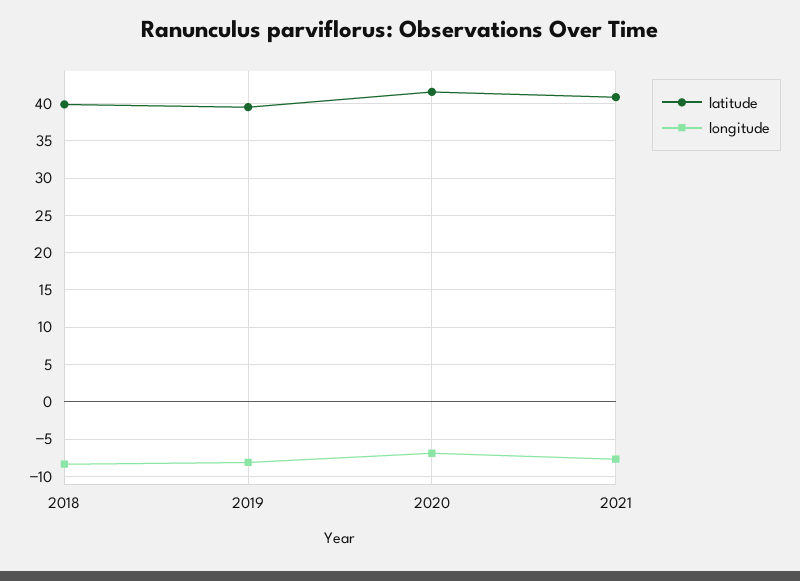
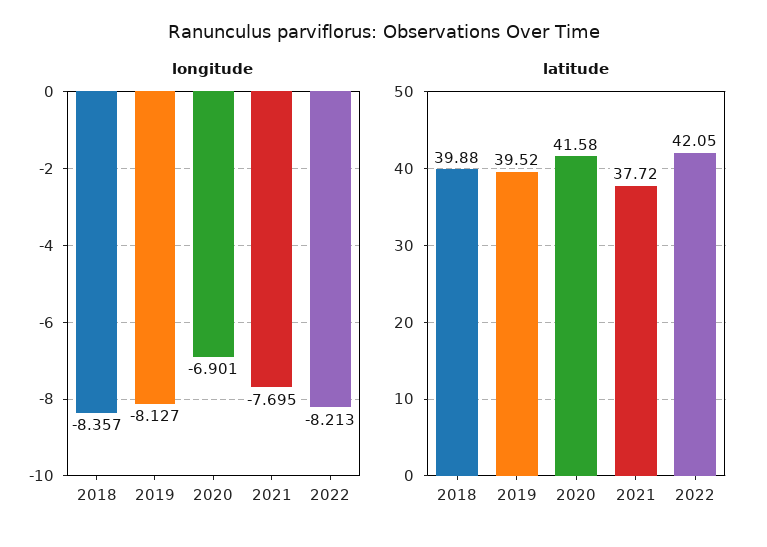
latitude, 2021: 41 -> 37.72
longitude, 2022: none -> -8.213
latitude, 2022: none -> 42.05

